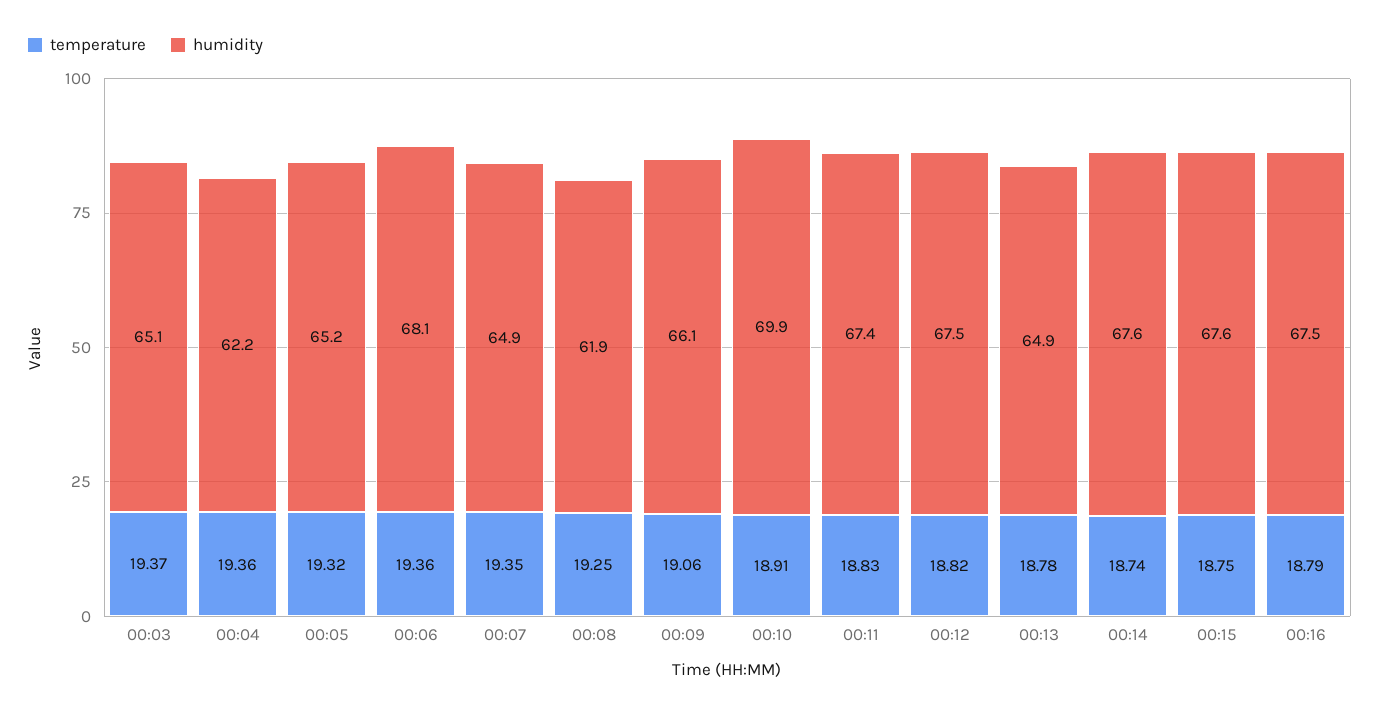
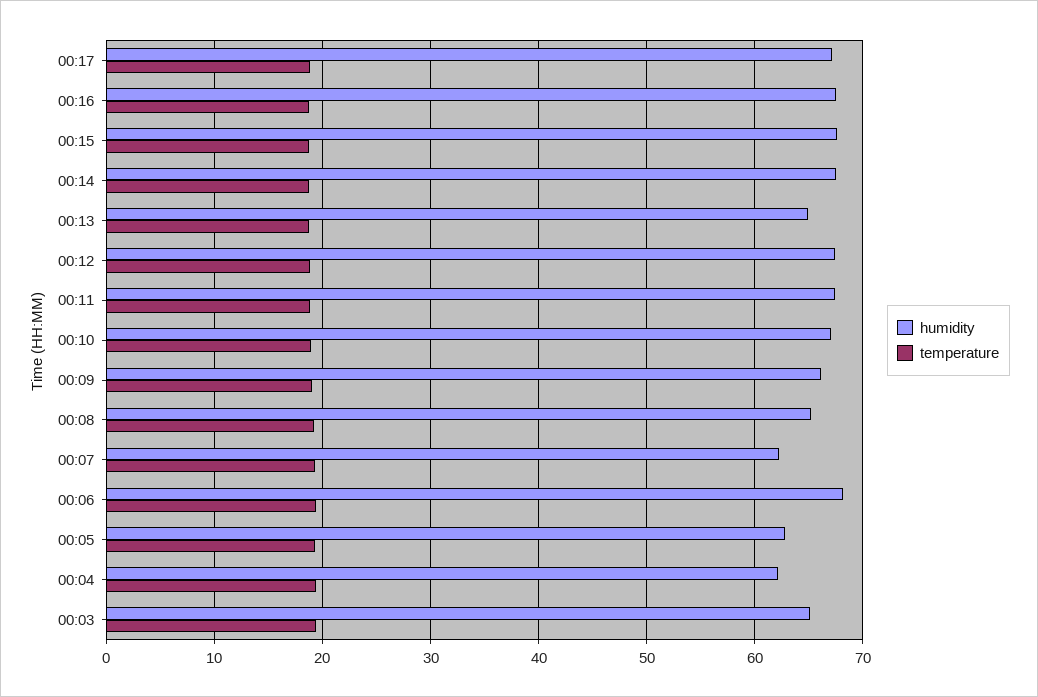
humidity, 00:05: 65.2 -> 63
humidity, 00:07: 64.9 -> 62
humidity, 00:08: 61.9 -> 65
humidity, 00:10: 69.9 -> 67
humidity, 00:17: none -> 67
temperature, 00:17: none -> 19

